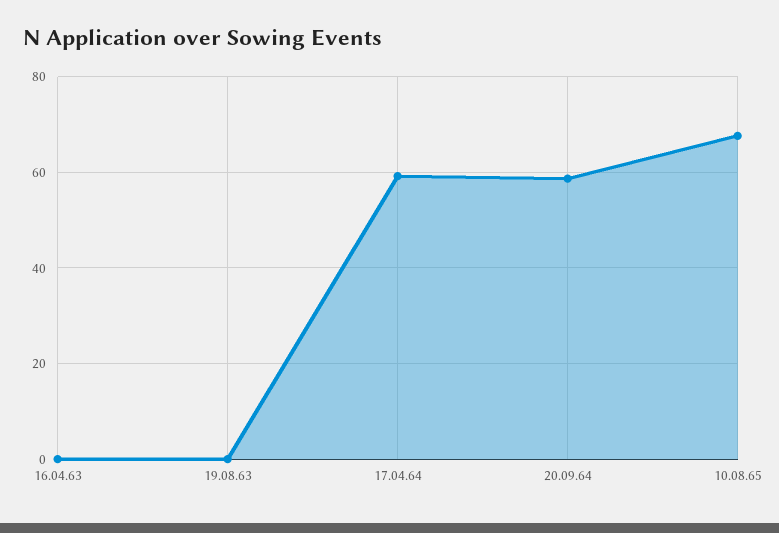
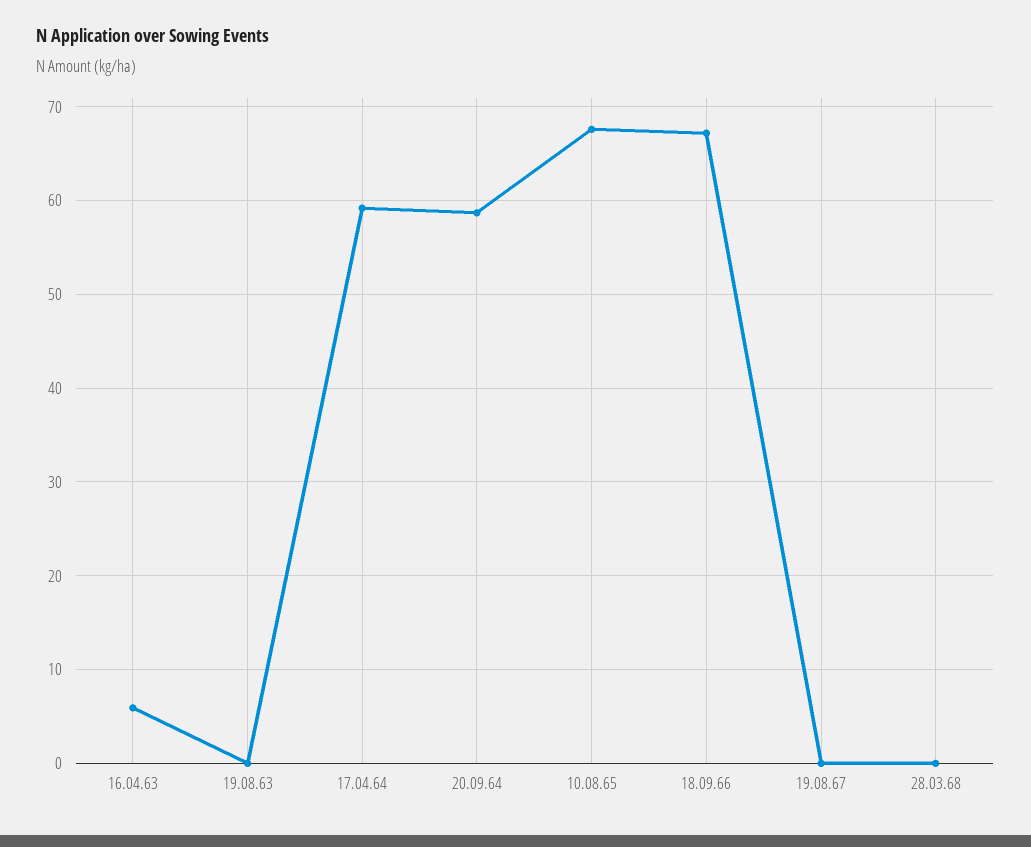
16.04.63: 0 -> 6
18.09.66: none -> 67
19.08.67: none -> 0
28.03.68: none -> 0

